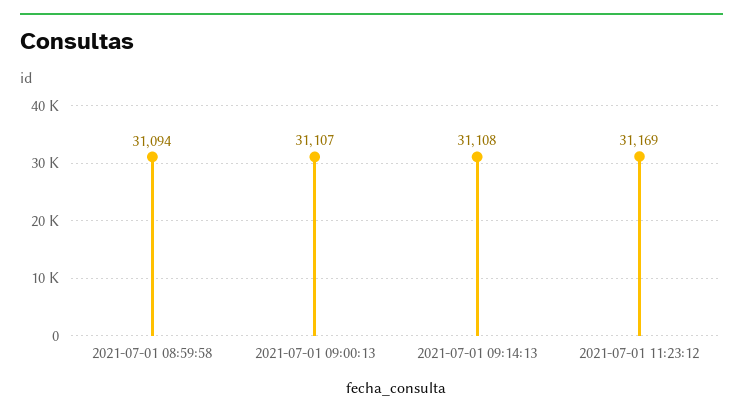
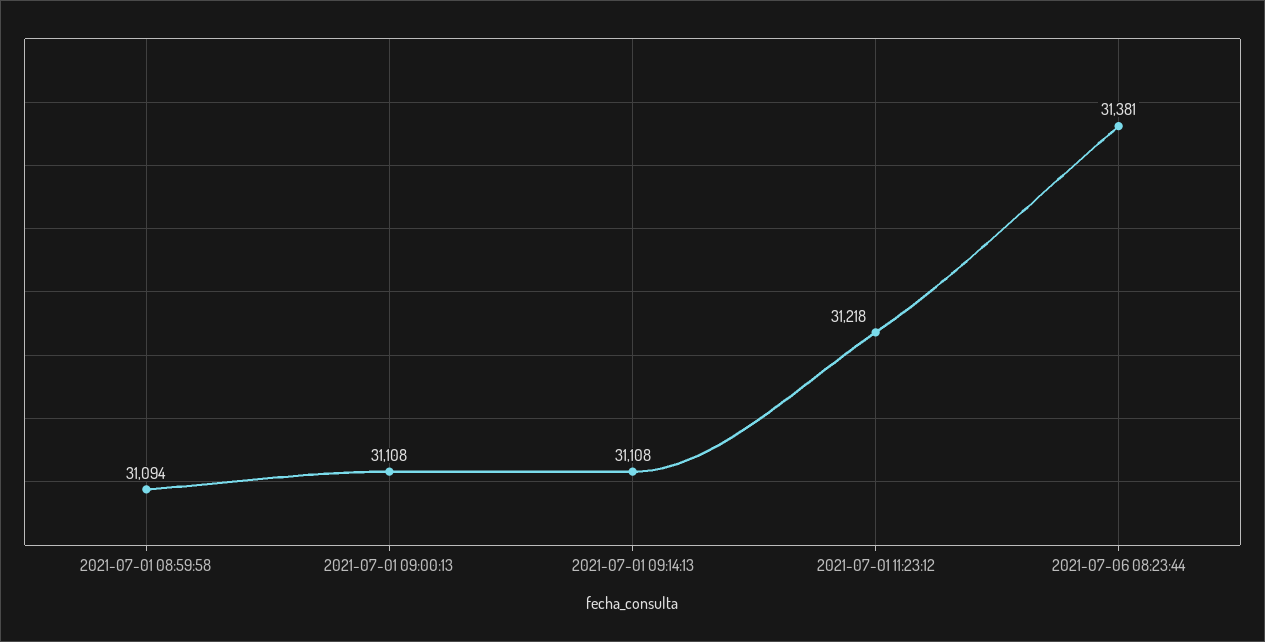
2021-07-01 09:00:13: 31107 -> 31108
2021-07-01 11:23:12: 31169 -> 31218
2021-07-06 08:23:44: none -> 31381

